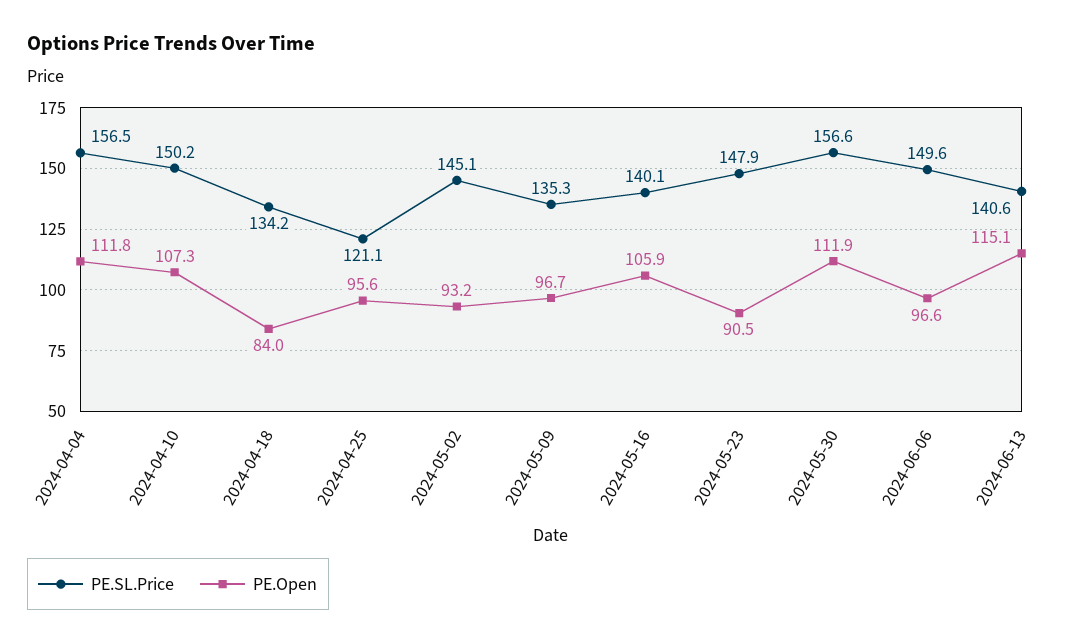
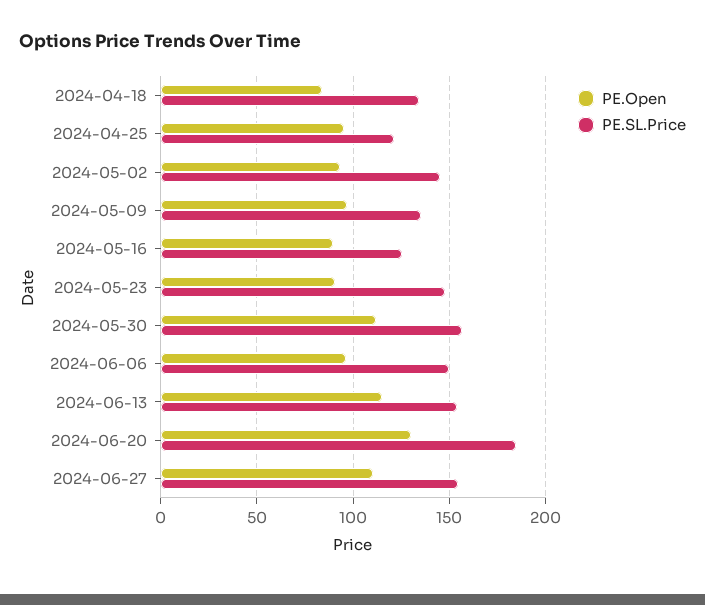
PE.SL.Price, 2024-04-04: 156.5 -> none
PE.Open, 2024-04-04: 111.8 -> none
PE.SL.Price, 2024-04-10: 150.2 -> none
PE.Open, 2024-04-10: 107.3 -> none
PE.SL.Price, 2024-05-16: 140.1 -> 125
PE.Open, 2024-05-16: 105.9 -> 90
PE.SL.Price, 2024-06-13: 140.6 -> 155
PE.Open, 2024-06-20: none -> 130
PE.SL.Price, 2024-06-20: none -> 185
PE.Open, 2024-06-27: none -> 110
PE.SL.Price, 2024-06-27: none -> 155

